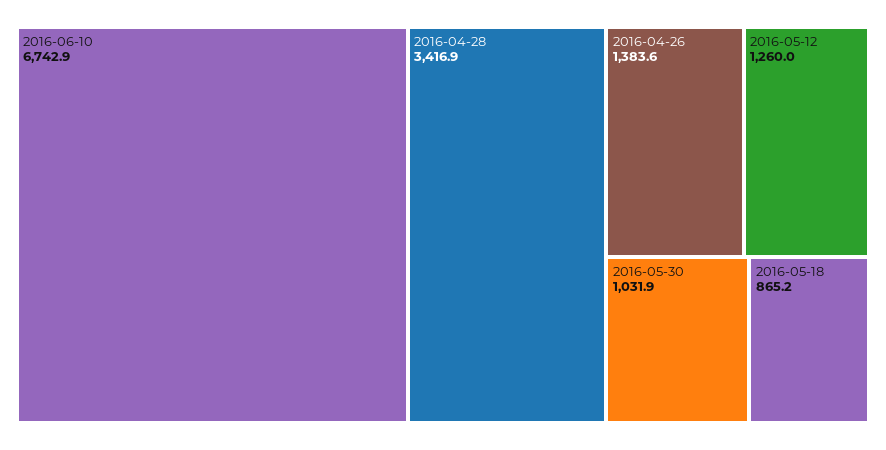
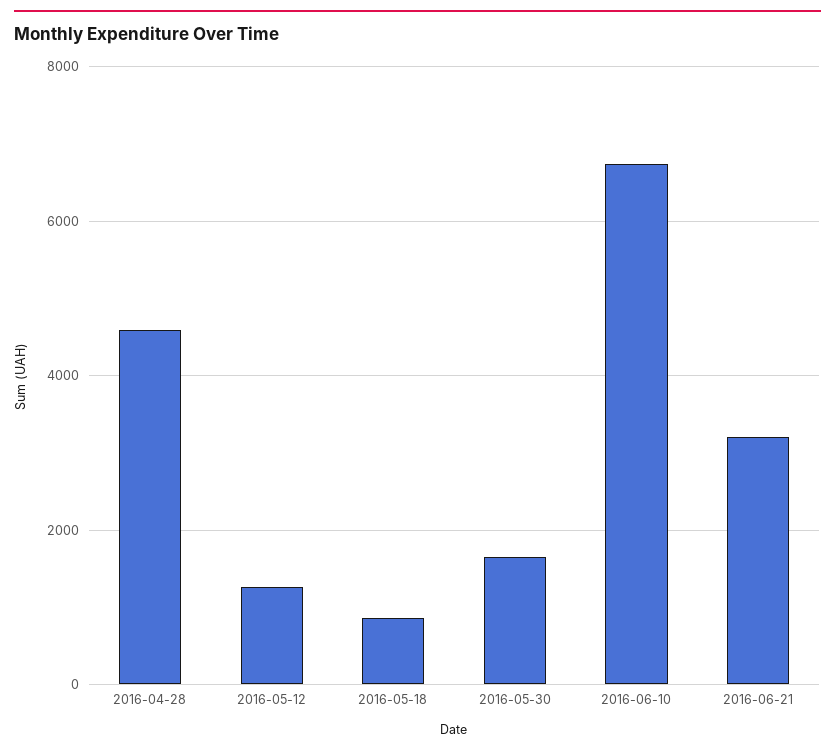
2016-04-28: 3416.9 -> 4600
2016-04-26: 1383.6 -> none
2016-05-30: 1031.9 -> 1600
2016-06-21: none -> 3200

